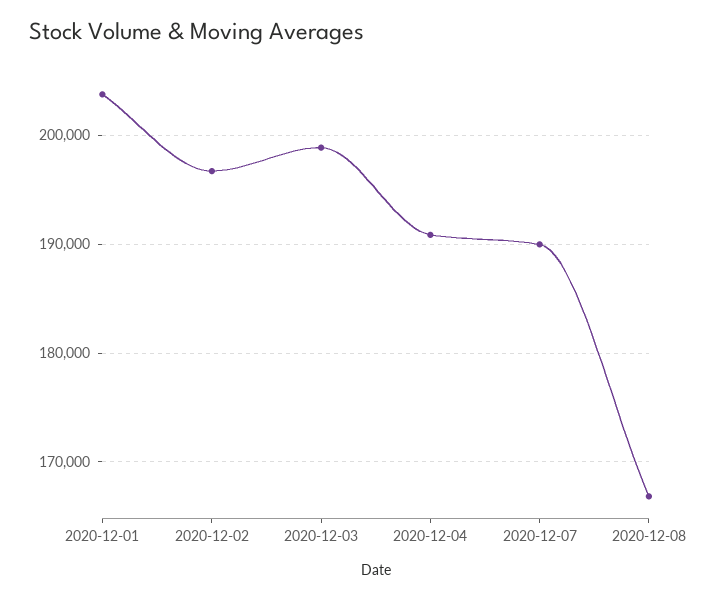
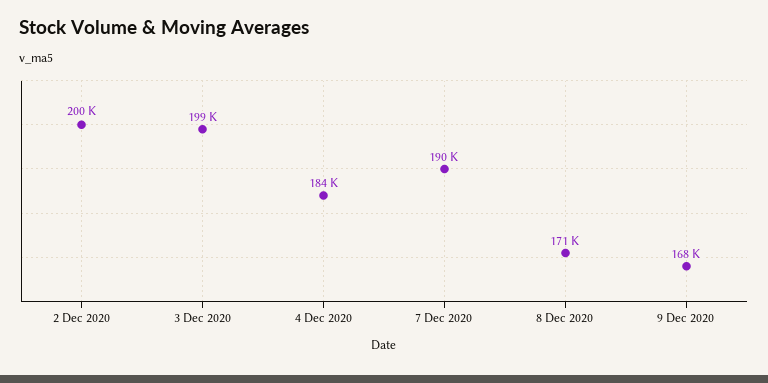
2020-12-01: 204000 -> none
2020-12-02: 197000 -> 200000
2020-12-04: 191000 -> 184000
2020-12-08: 167000 -> 171000
9 Dec 2020: none -> 168000

